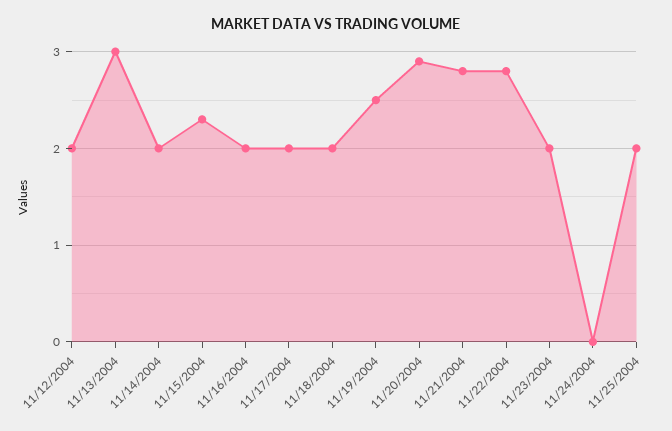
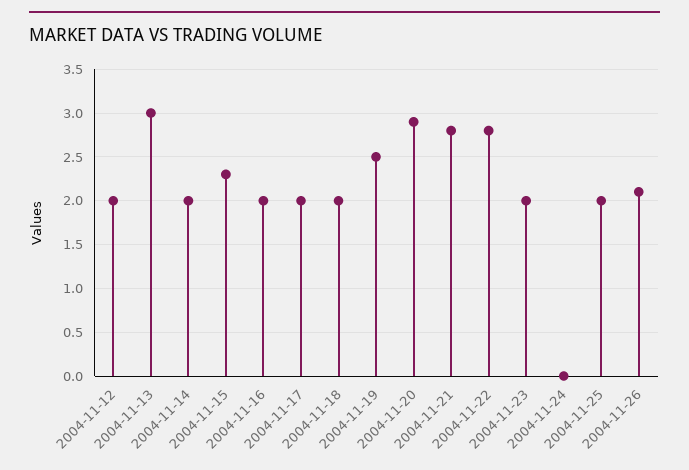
2004-11-26: none -> 2.1

